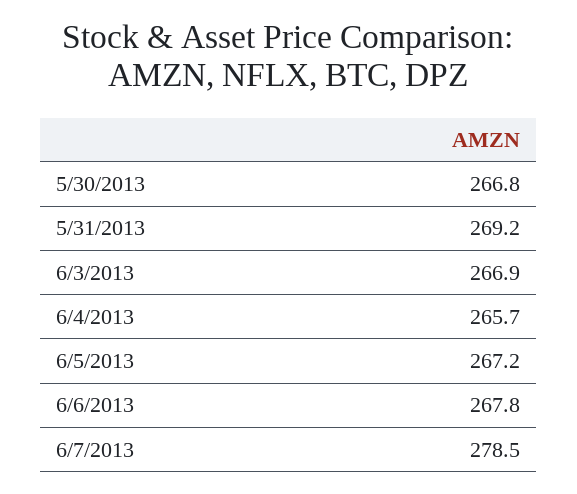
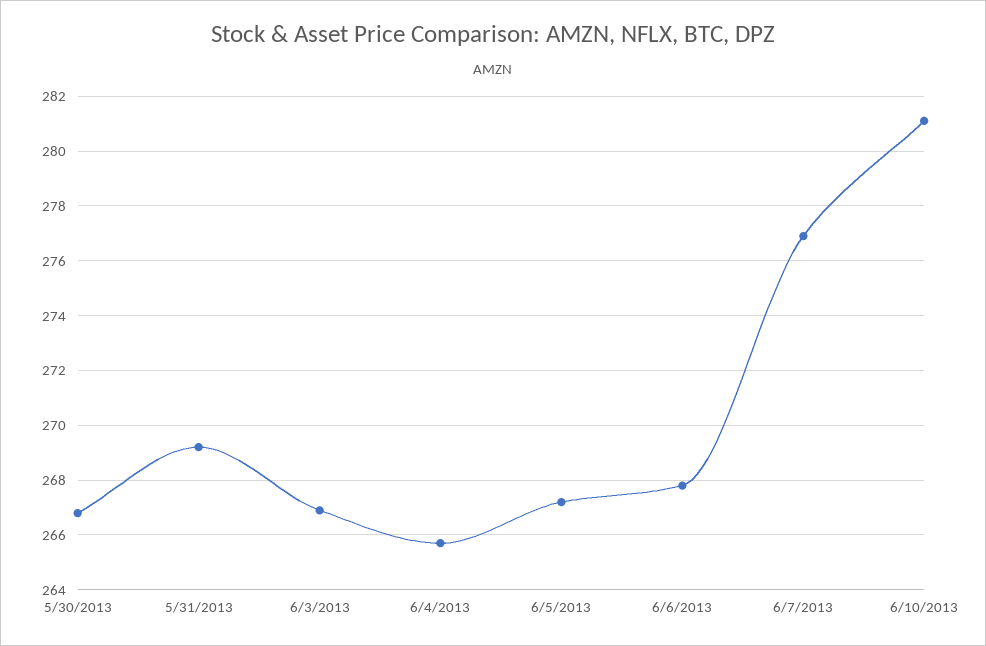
6/7/2013: 278.5 -> 277
6/10/2013: none -> 281

